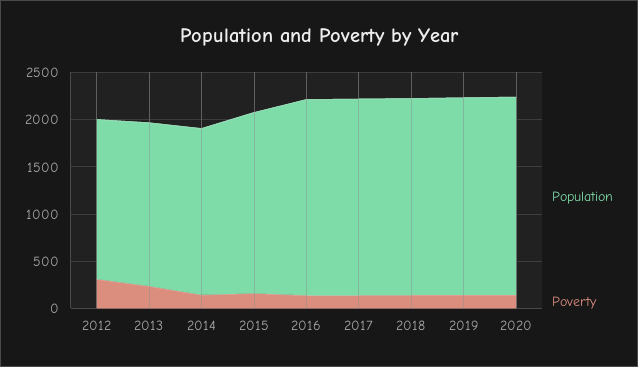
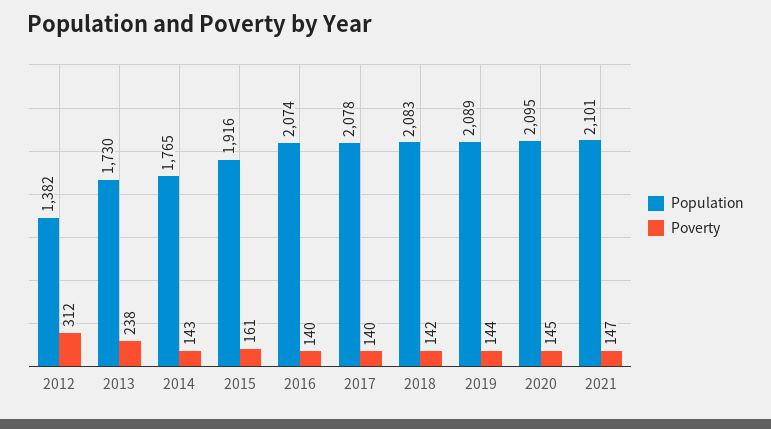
Population, 2012: 1700 -> 1382
Population, 2021: none -> 2101
Poverty, 2021: none -> 147

